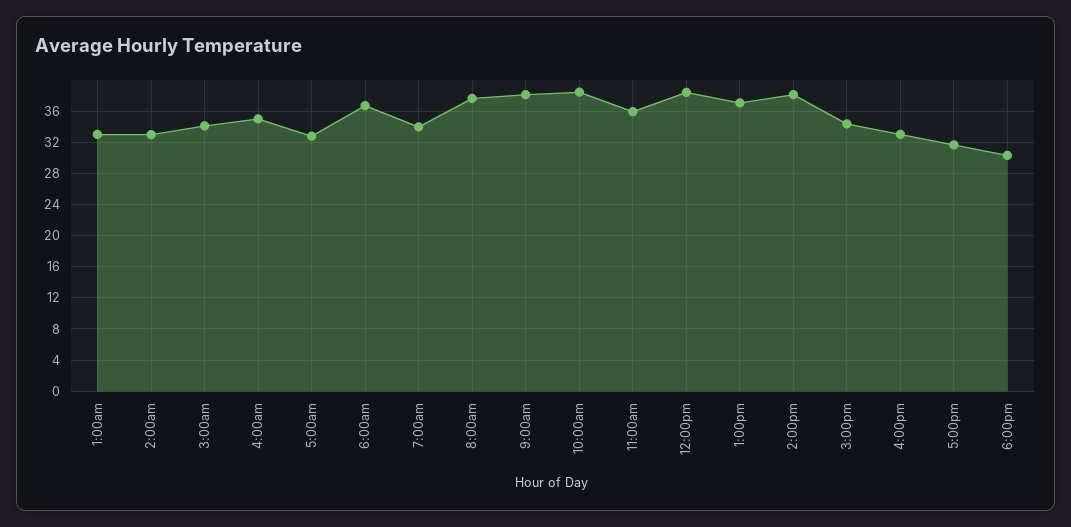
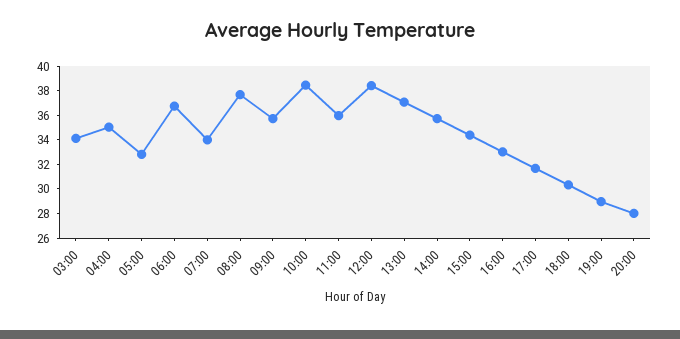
1:00am: 33 -> none
2:00am: 33 -> none
9:00am: 38 -> 36
2:00pm: 38 -> 36
19:00: none -> 29
20:00: none -> 28

